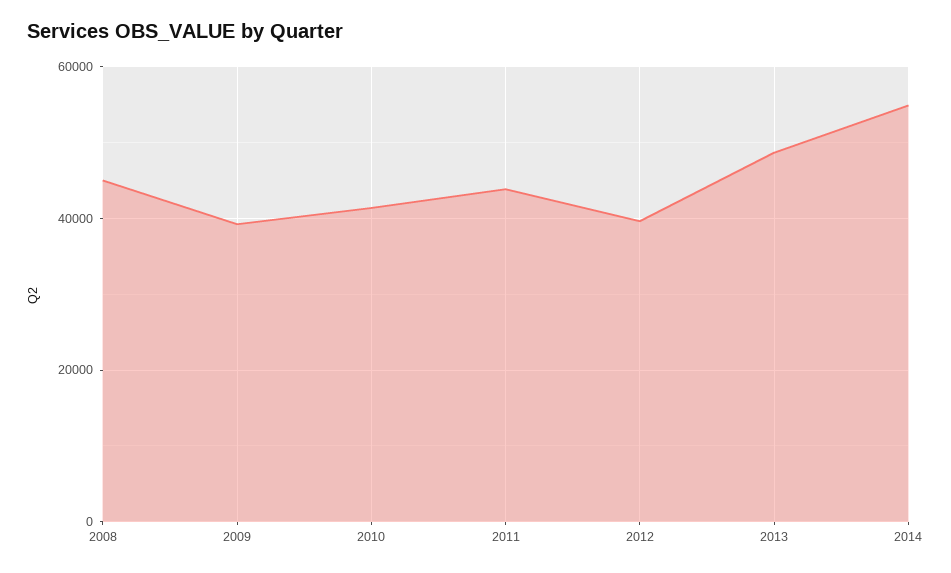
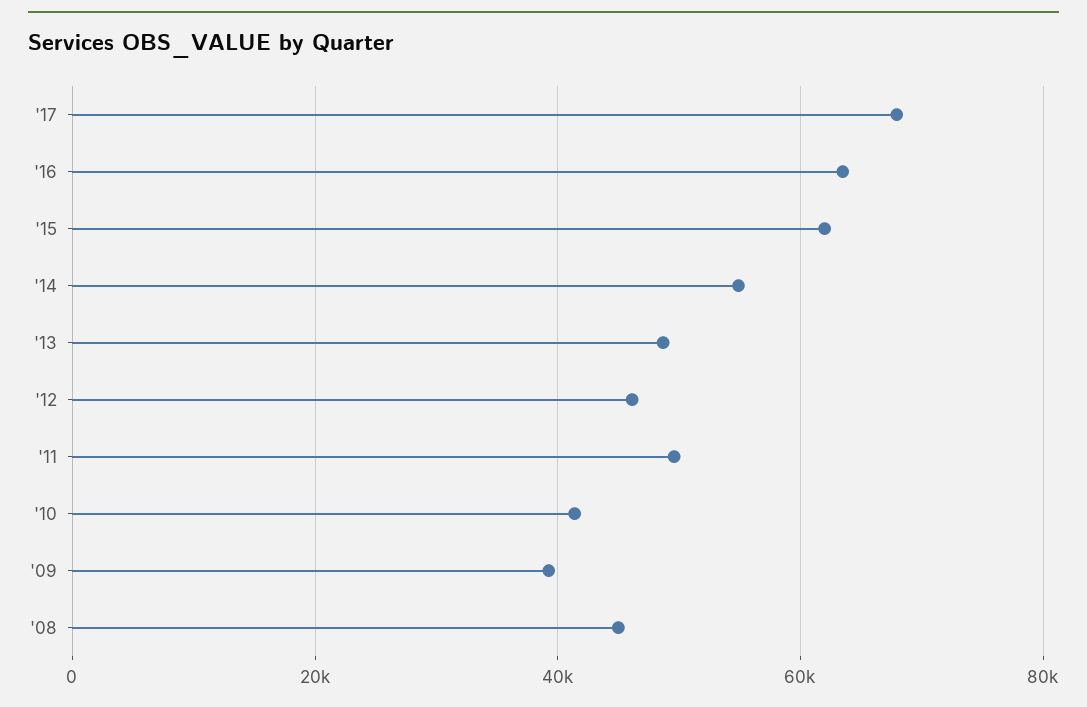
2011: 44000 -> 50000
2012: 40000 -> 46000
'17: none -> 68000
'16: none -> 64000
'15: none -> 62000

